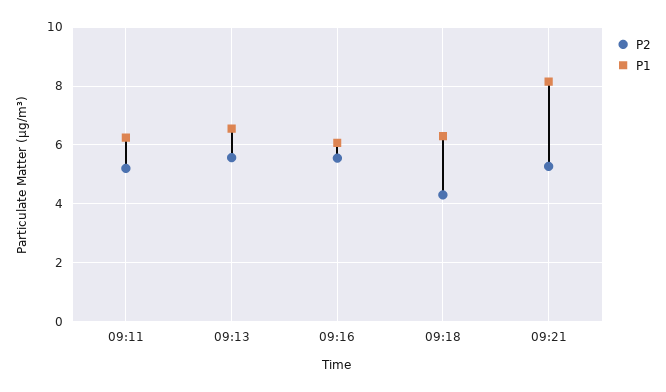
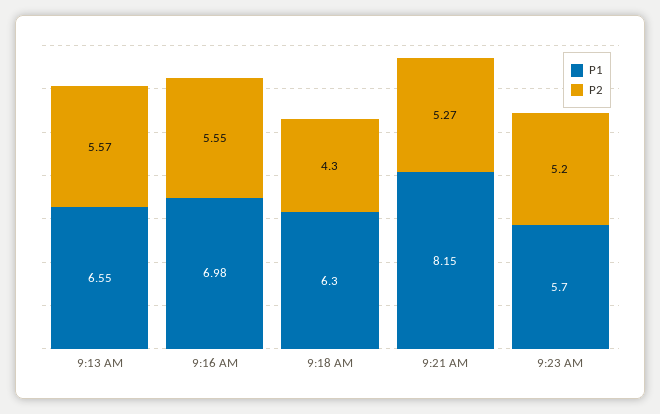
P2, 09:11: 5.25 -> none
P1, 09:11: 6.25 -> none
P1, 09:16: 6 -> 6.98
P1, 9:23 AM: none -> 5.7
P2, 9:23 AM: none -> 5.2

